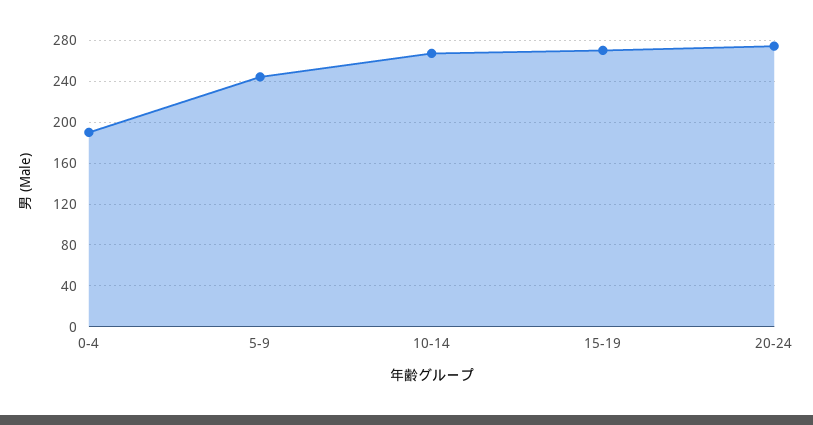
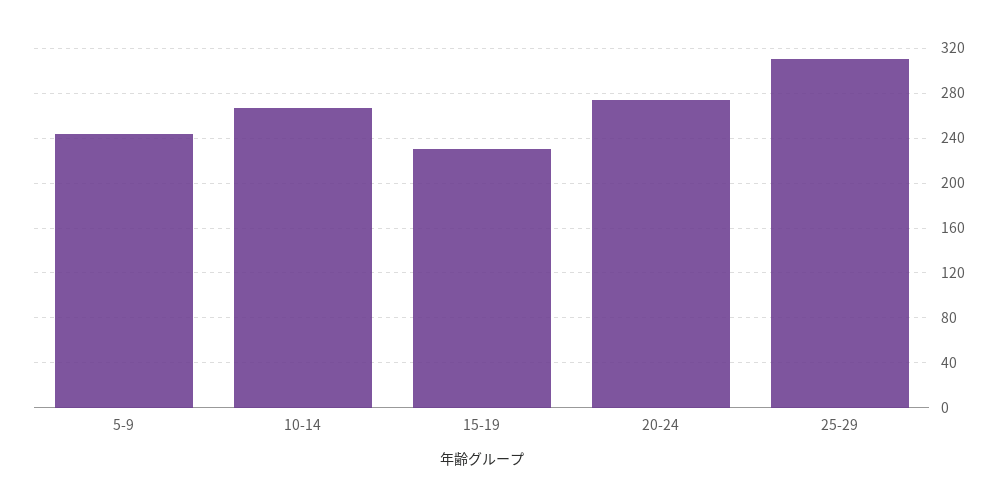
0-4: 190 -> none
15-19: 270 -> 230
25-29: none -> 310

